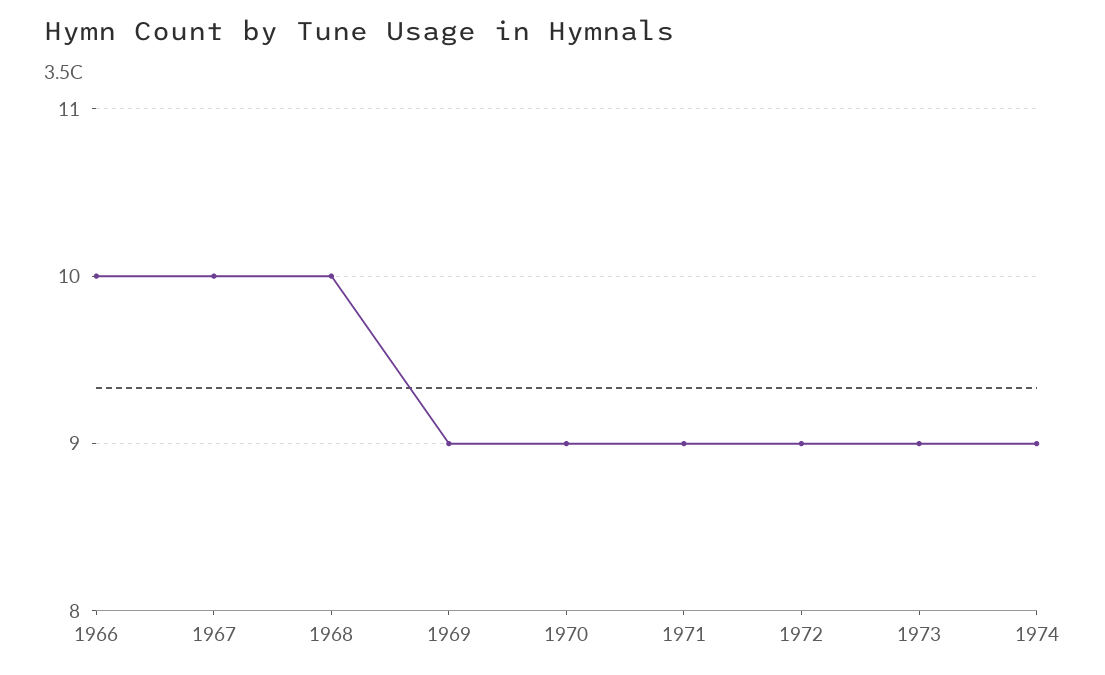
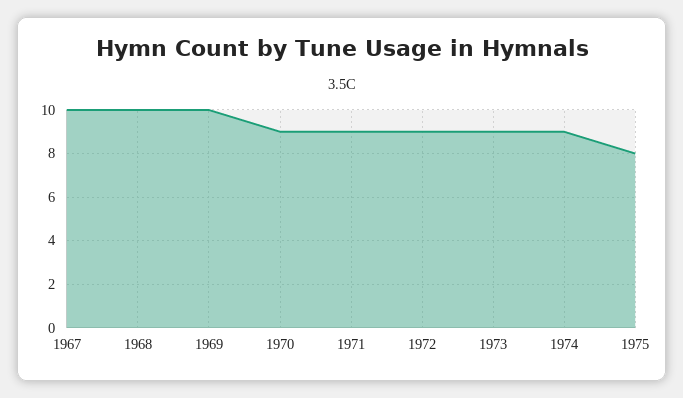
1966: 10 -> none
1969: 9 -> 10
1975: none -> 8

